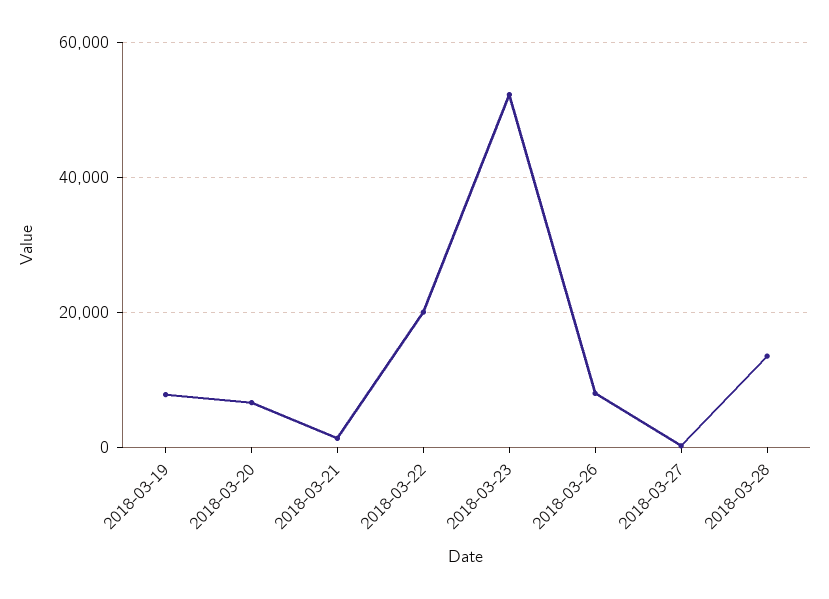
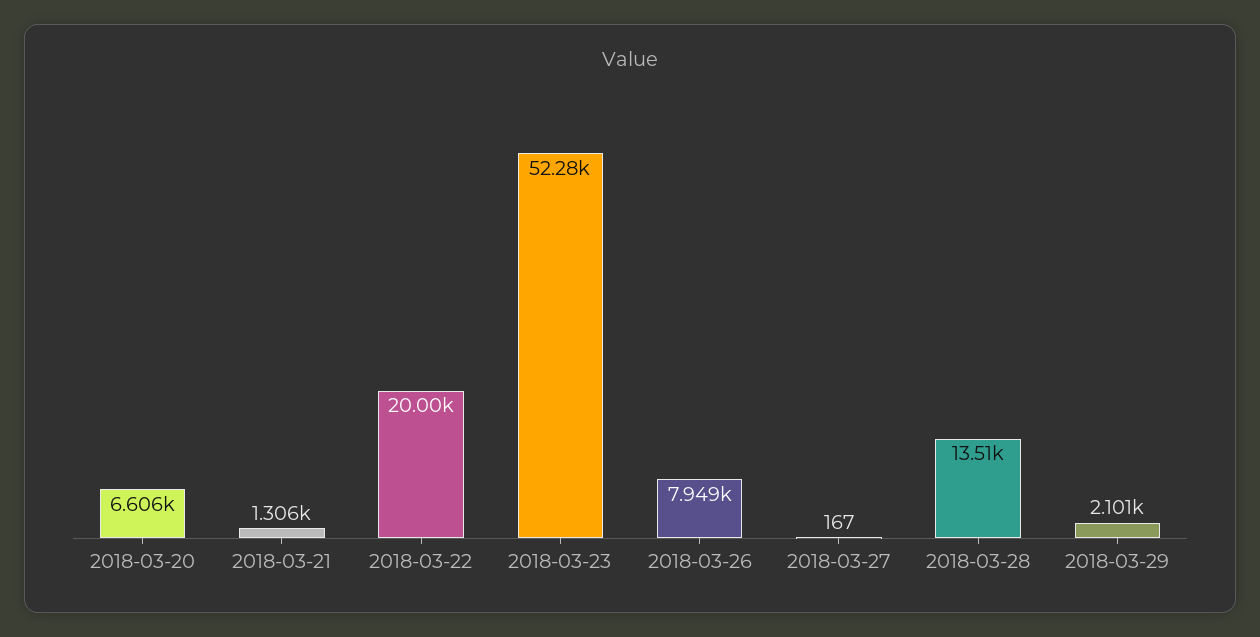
2018-03-19: 8000 -> none
2018-03-29: none -> 2101

